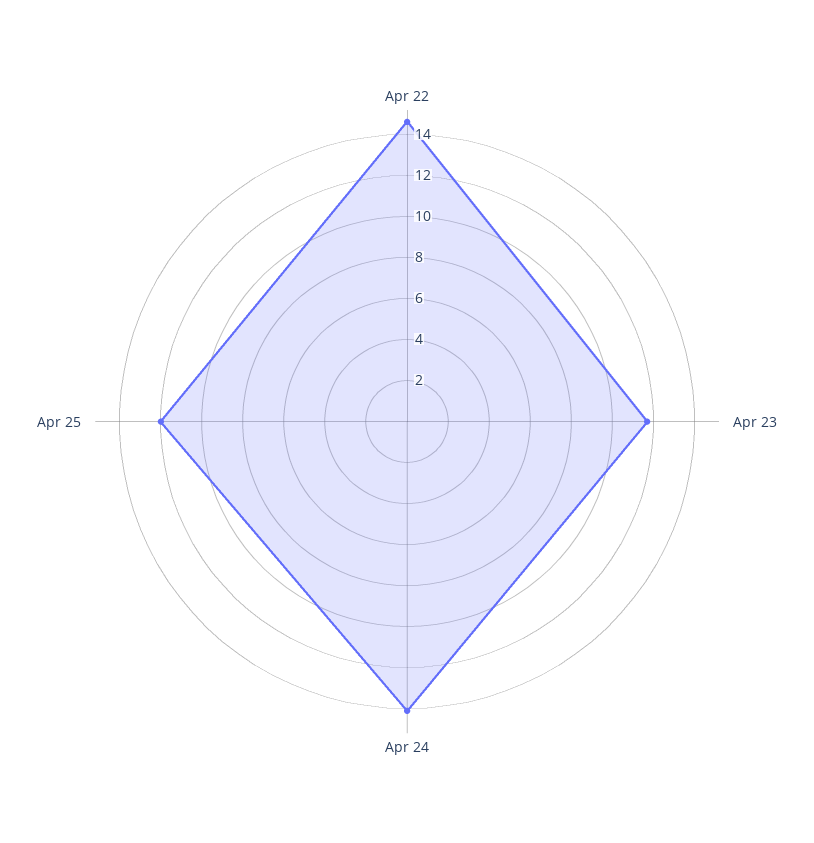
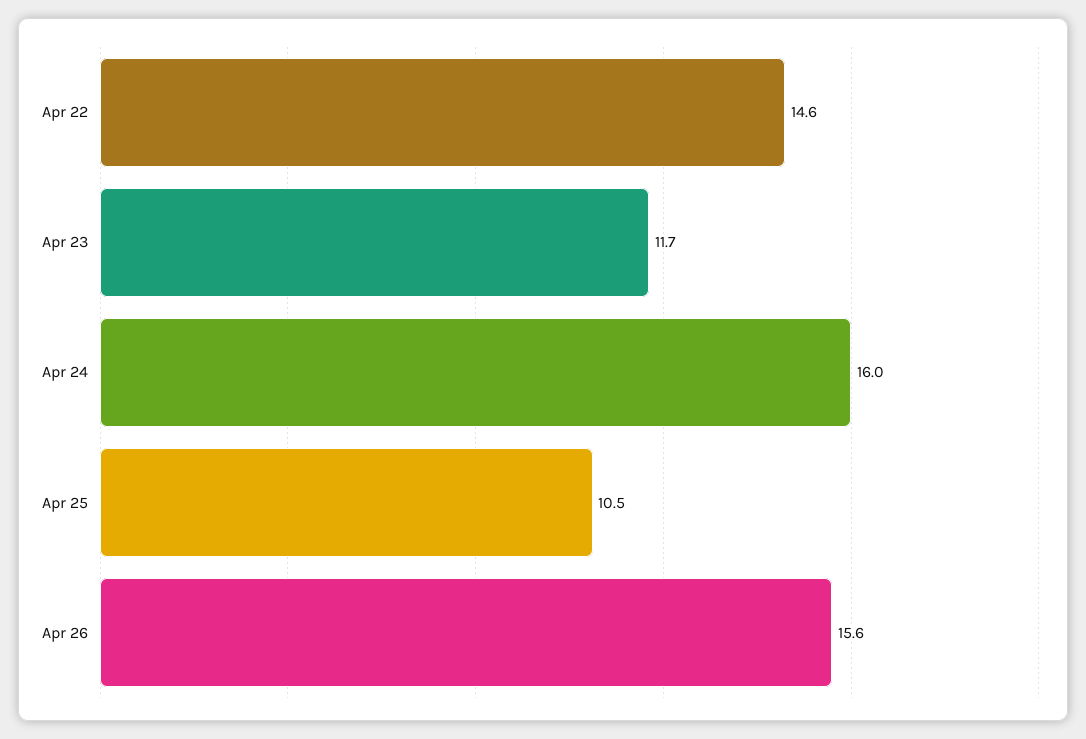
Apr 24: 14 -> 16
Apr 25: 12 -> 10.5
Apr 26: none -> 15.6

